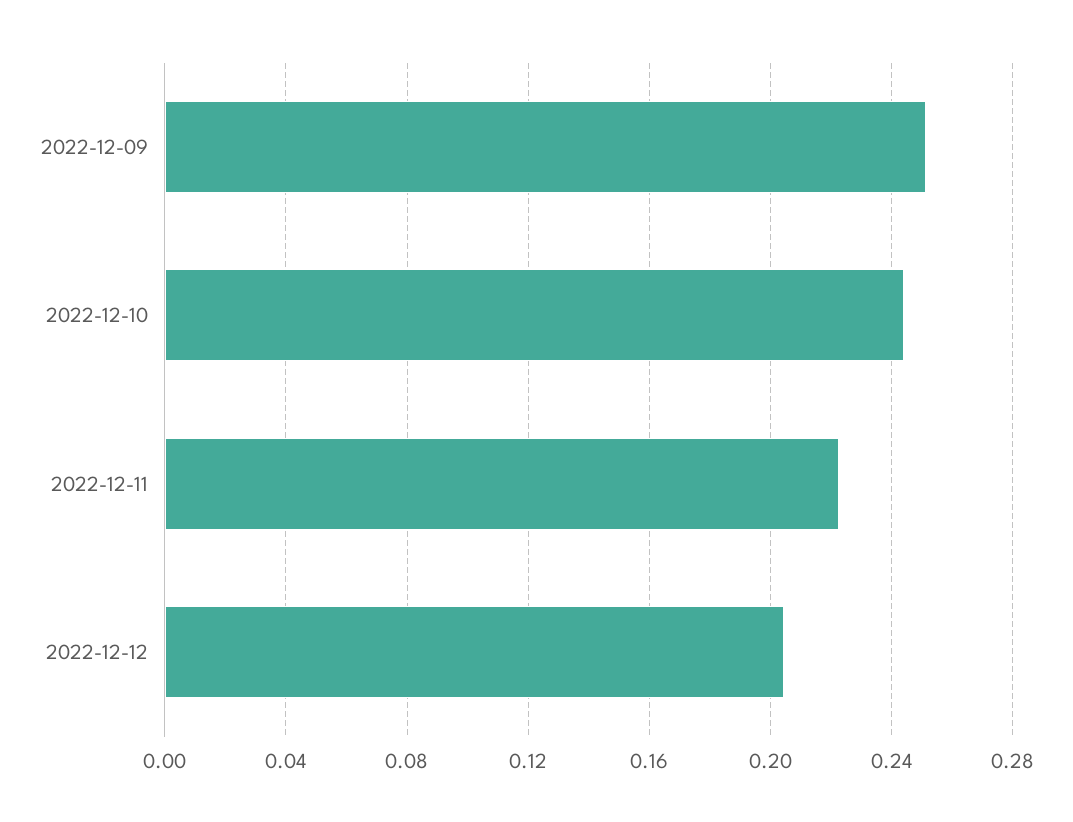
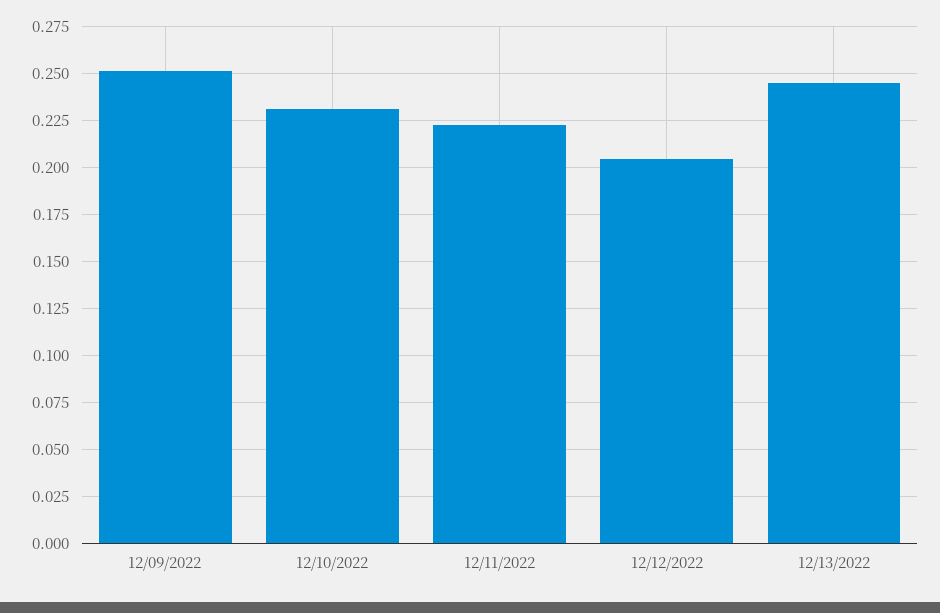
2022-12-10: 0.245 -> 0.23
12/13/2022: none -> 0.245

